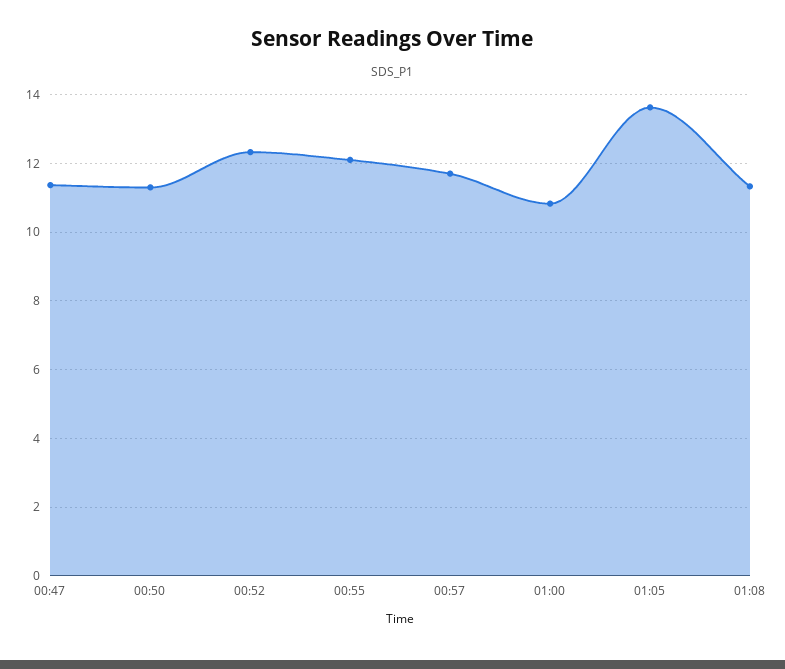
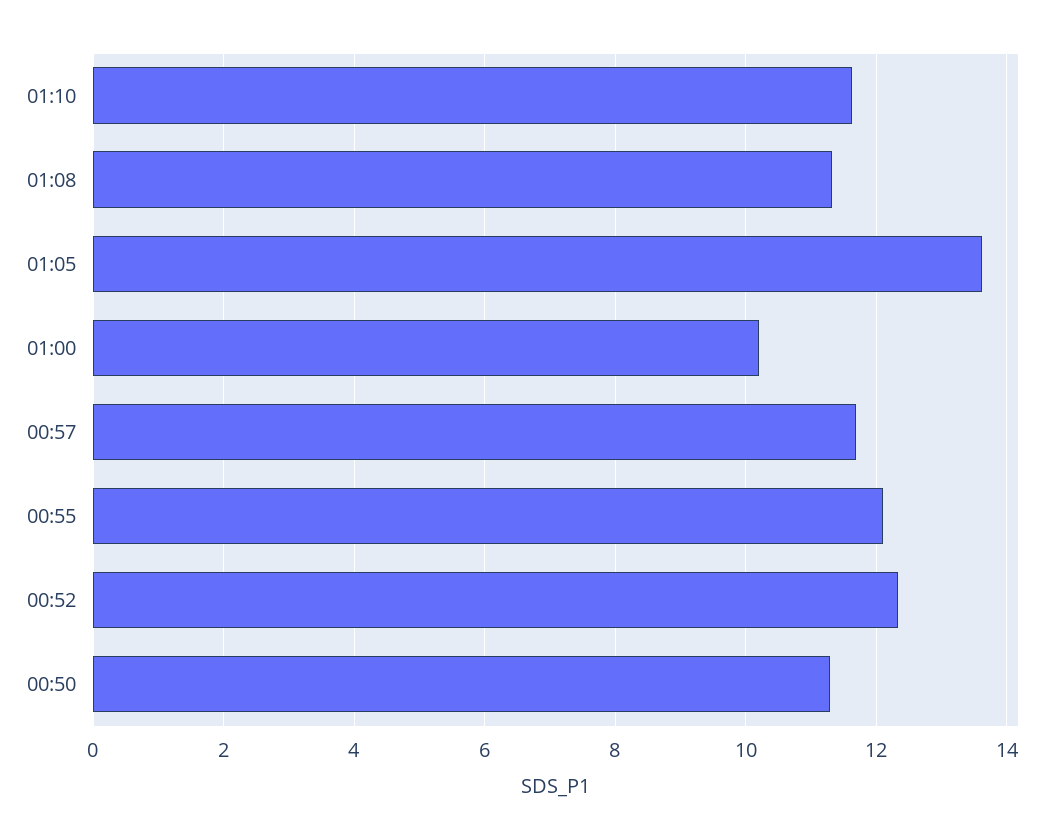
00:47: 11.4 -> none
01:00: 10.8 -> 10.2
01:10: none -> 11.6

